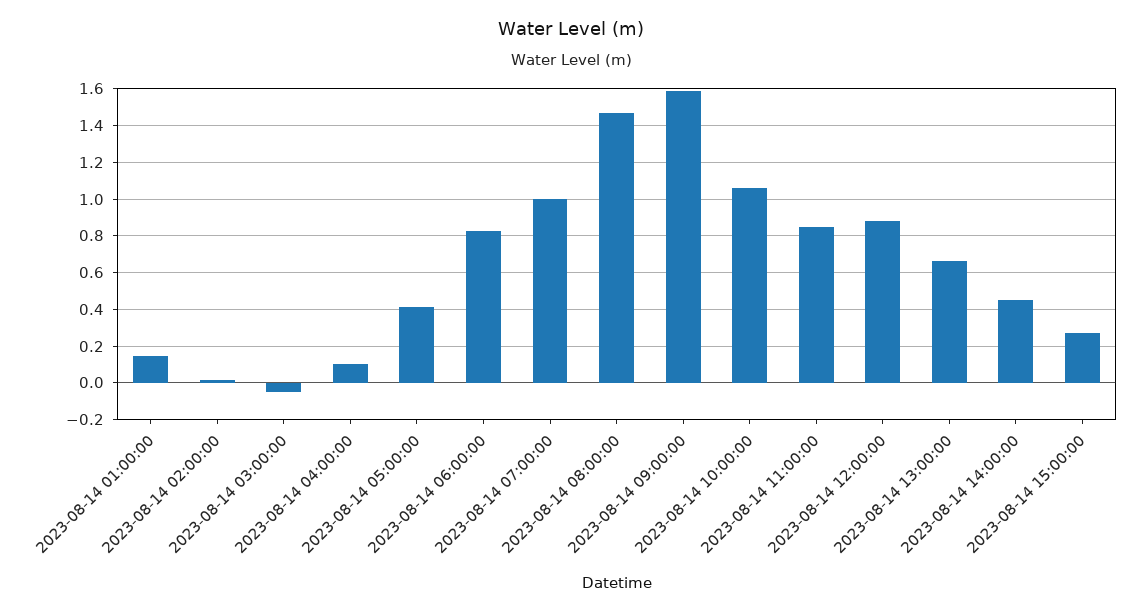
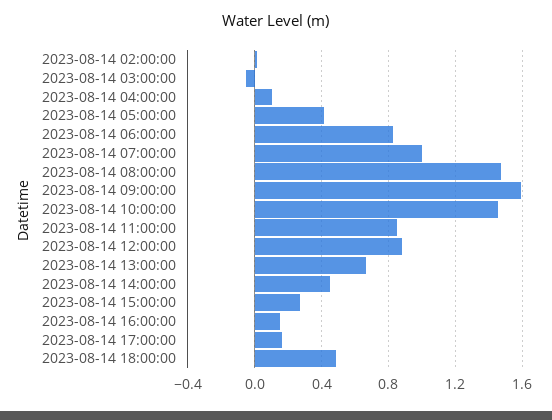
2023-08-14 01:00:00: 0.15 -> none
2023-08-14 10:00:00: 1.05 -> 1.45
2023-08-14 16:00:00: none -> 0.15
2023-08-14 17:00:00: none -> 0.15
2023-08-14 18:00:00: none -> 0.5

